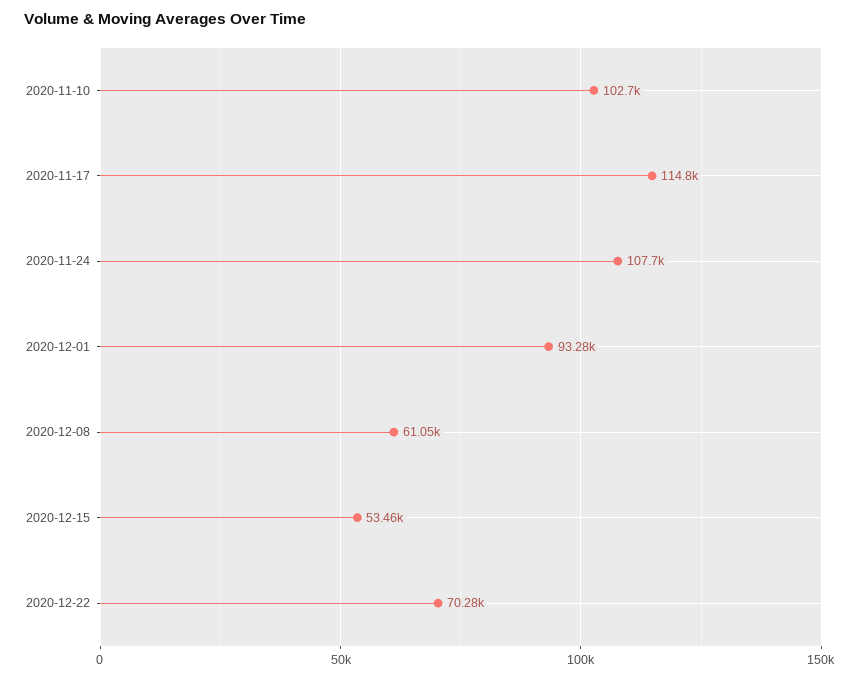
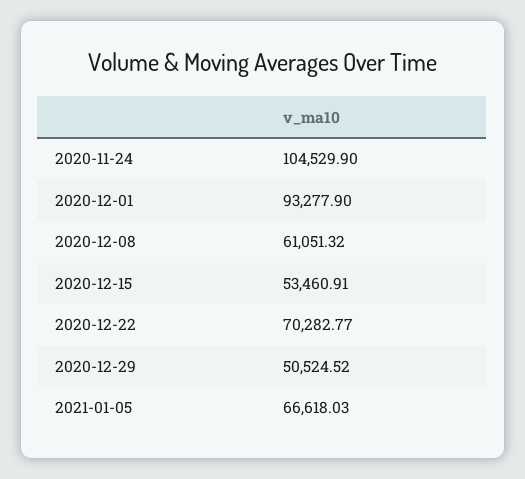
2020-11-10: 102700 -> none
2020-11-17: 114800 -> none
2020-11-24: 107700 -> 104529.9
2020-12-29: none -> 50524.52
2021-01-05: none -> 66618.03

